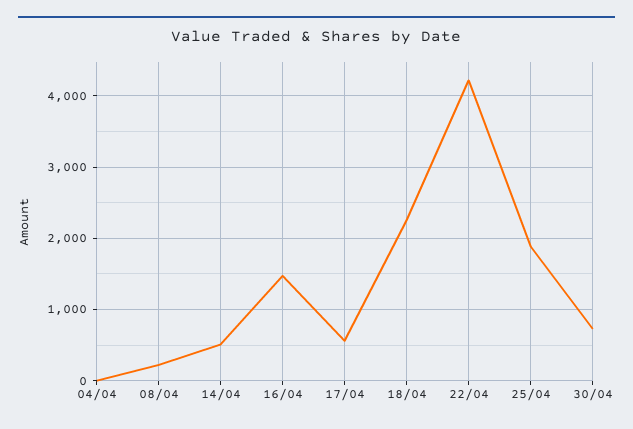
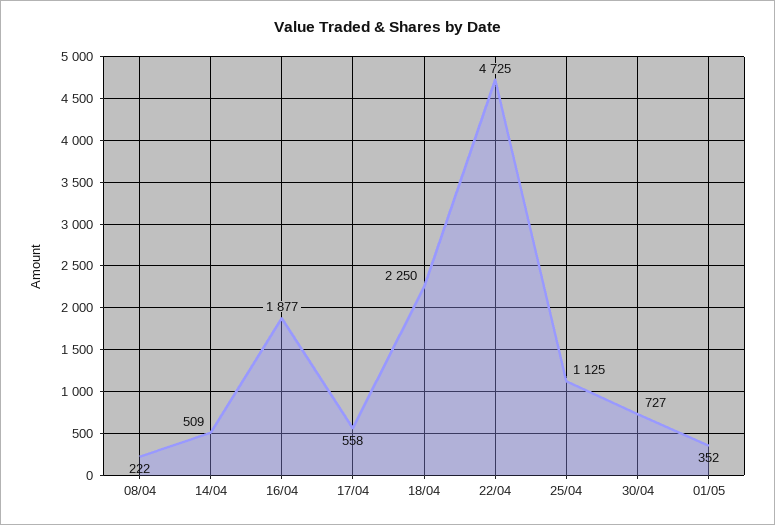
04/04: 0 -> none
16/04: 1500 -> 1877
22/04: 4200 -> 4725
25/04: 1900 -> 1125
01/05: none -> 352

